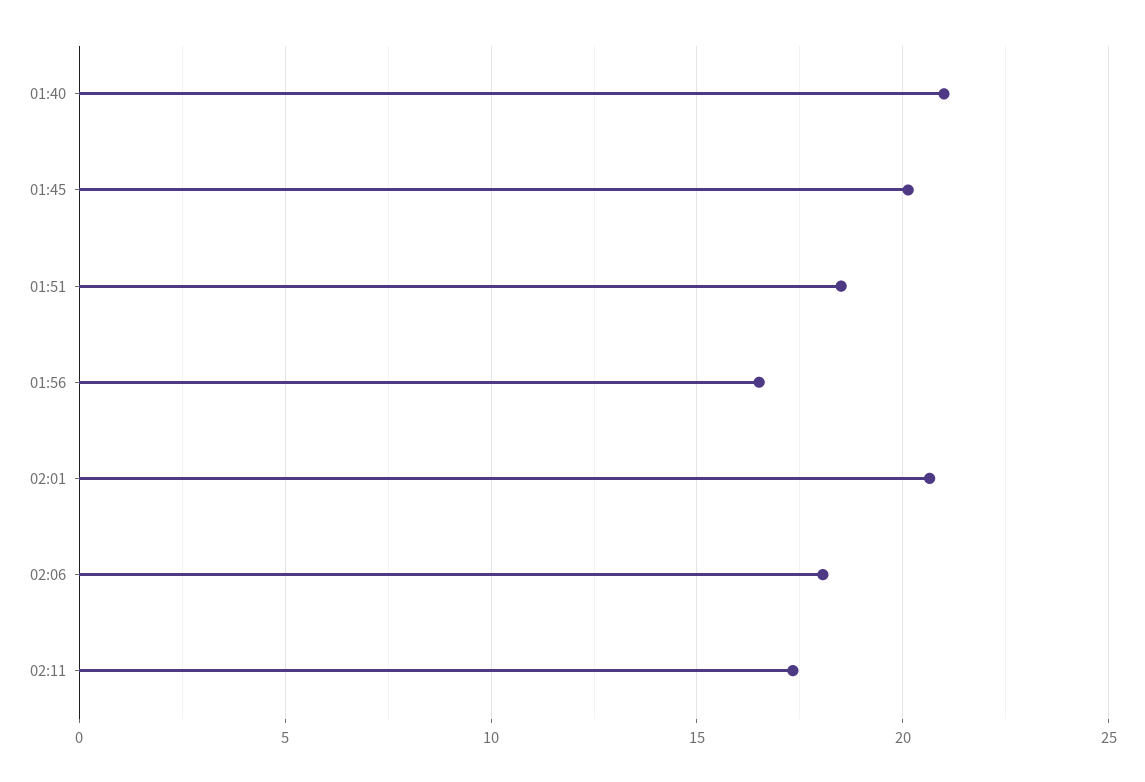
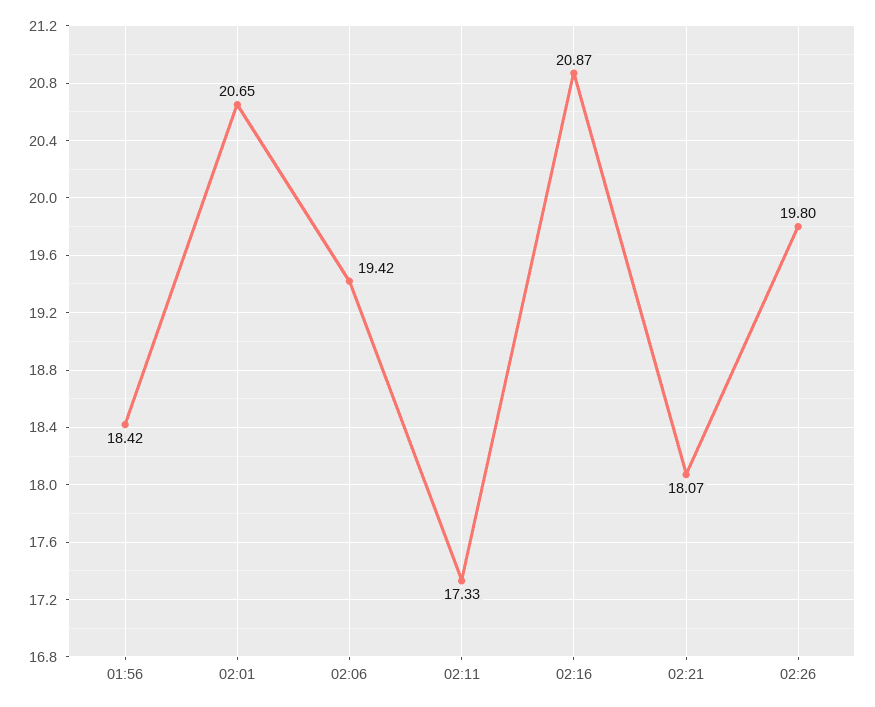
01:40: 21 -> none
01:45: 20 -> none
01:51: 18.5 -> none
01:56: 16.5 -> 18.42
02:06: 18 -> 19.42
02:16: none -> 20.87
02:21: none -> 18.07
02:26: none -> 19.8

